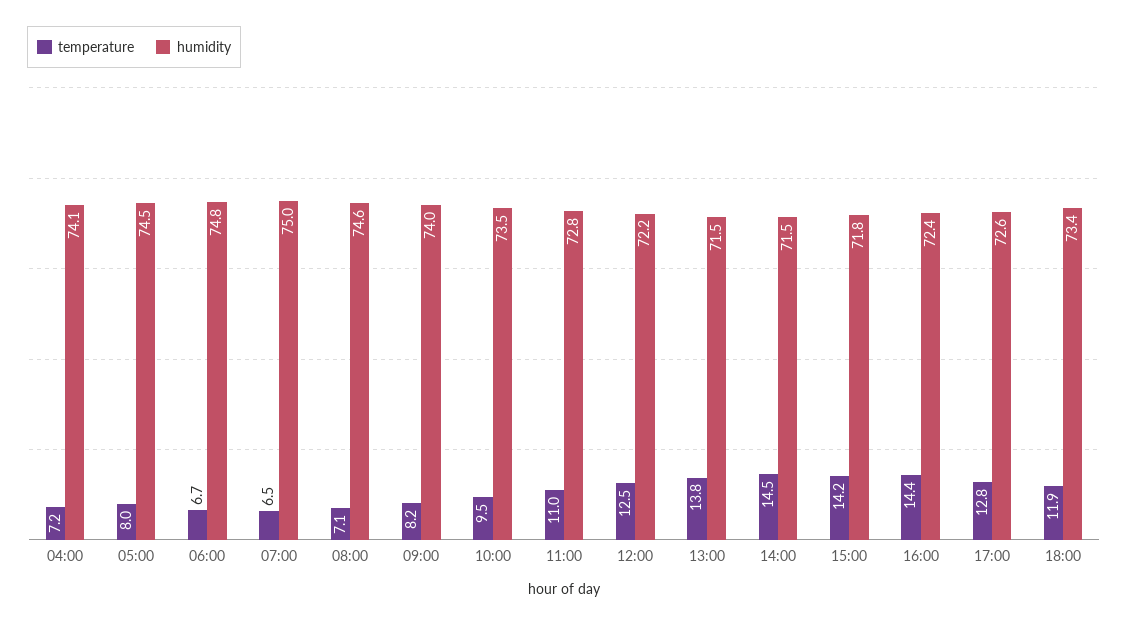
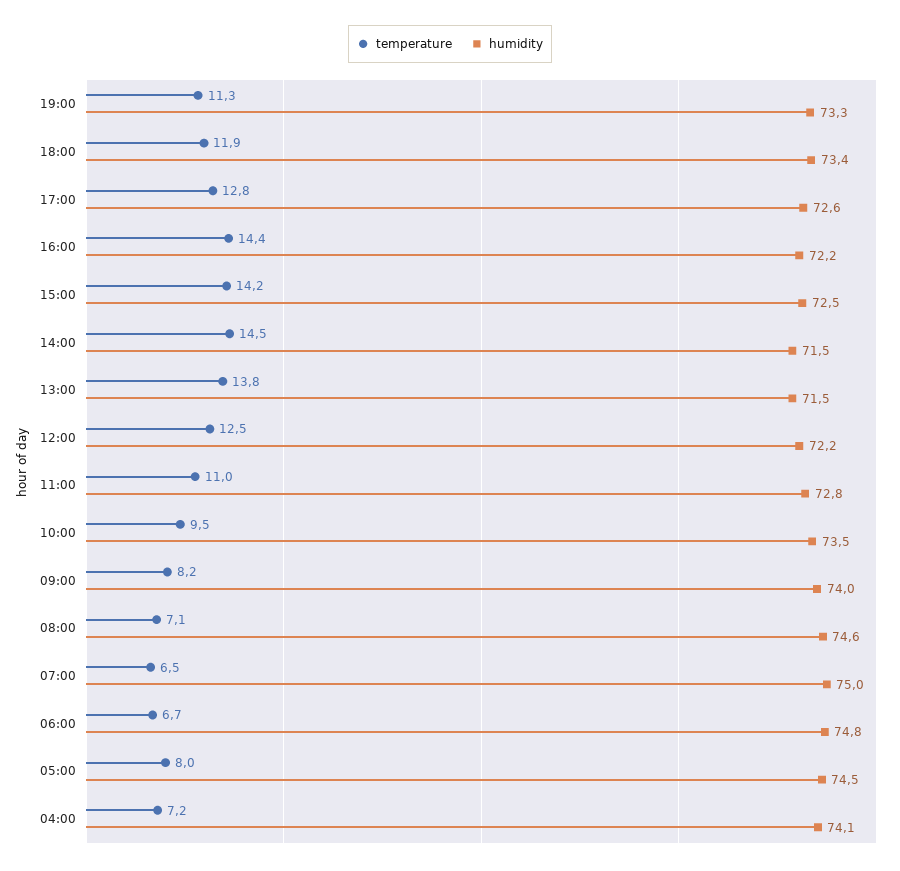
humidity, 15:00: 71.8 -> 72.5
humidity, 16:00: 72.4 -> 72.2
temperature, 19:00: none -> 11.3
humidity, 19:00: none -> 73.3

